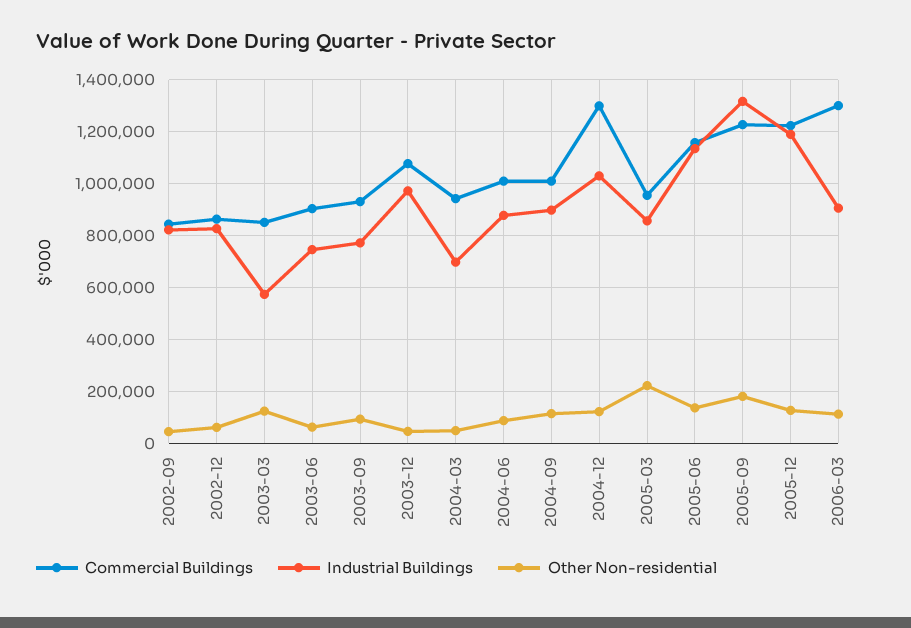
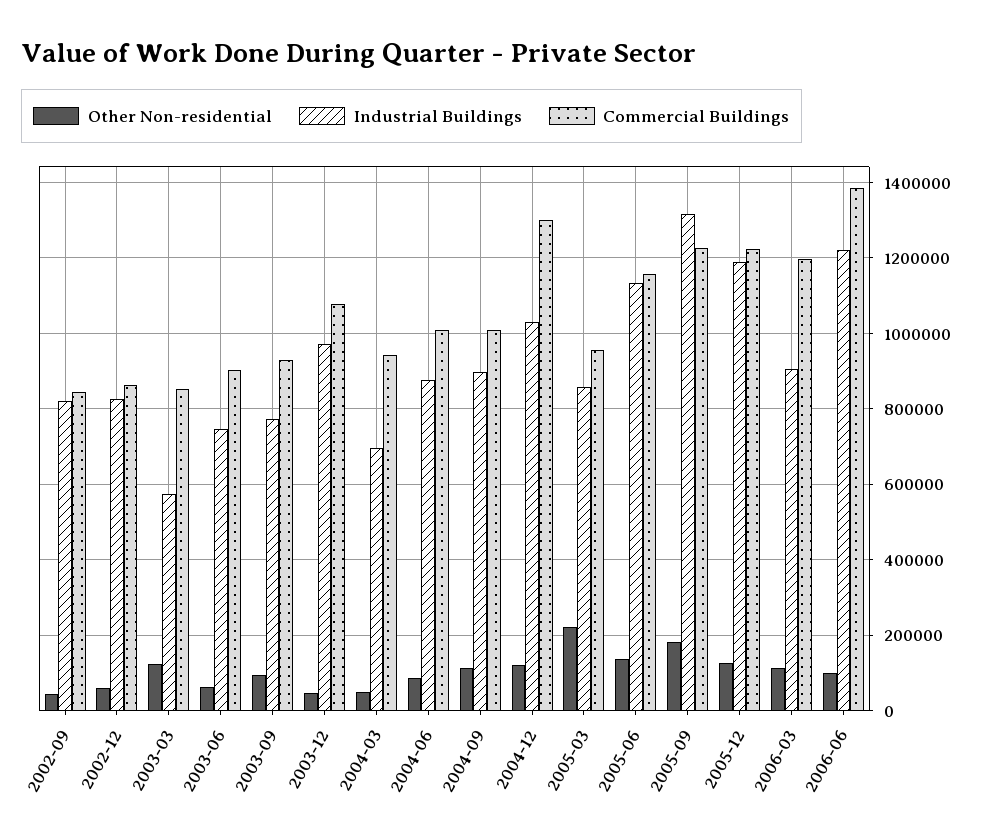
Commercial Buildings, 2006-03: 1300000 -> 1200000
Other Non-residential, 2006-06: none -> 100000
Industrial Buildings, 2006-06: none -> 1220000
Commercial Buildings, 2006-06: none -> 1380000

